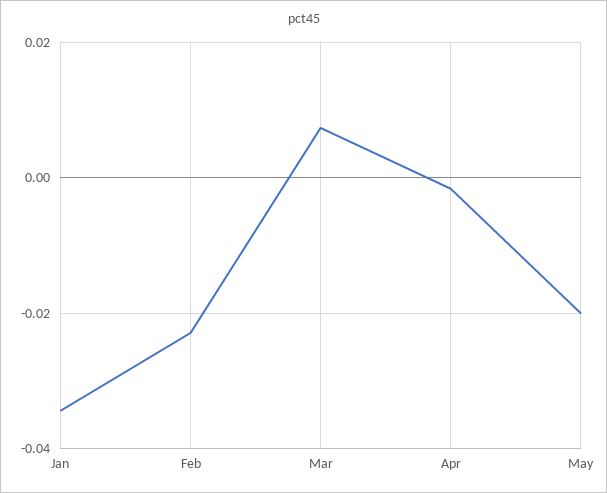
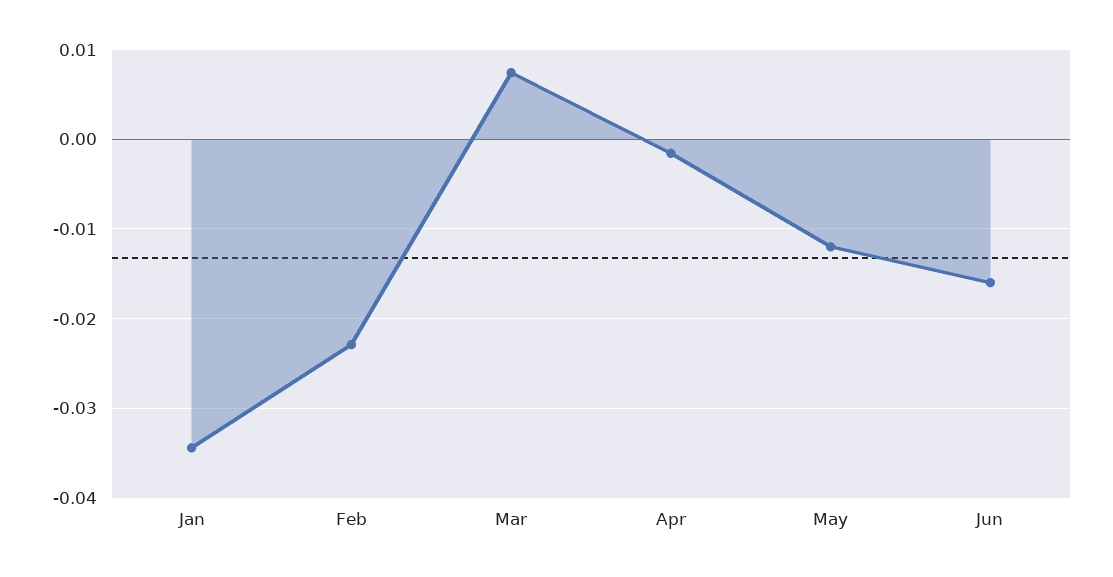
May: -0.02 -> -0.012
Jun: none -> -0.016

